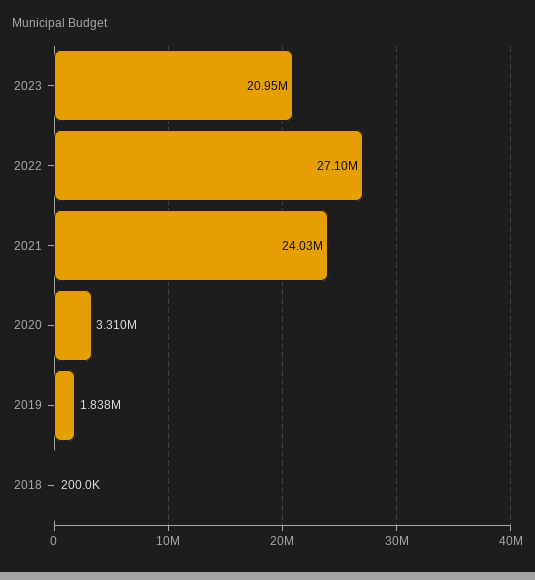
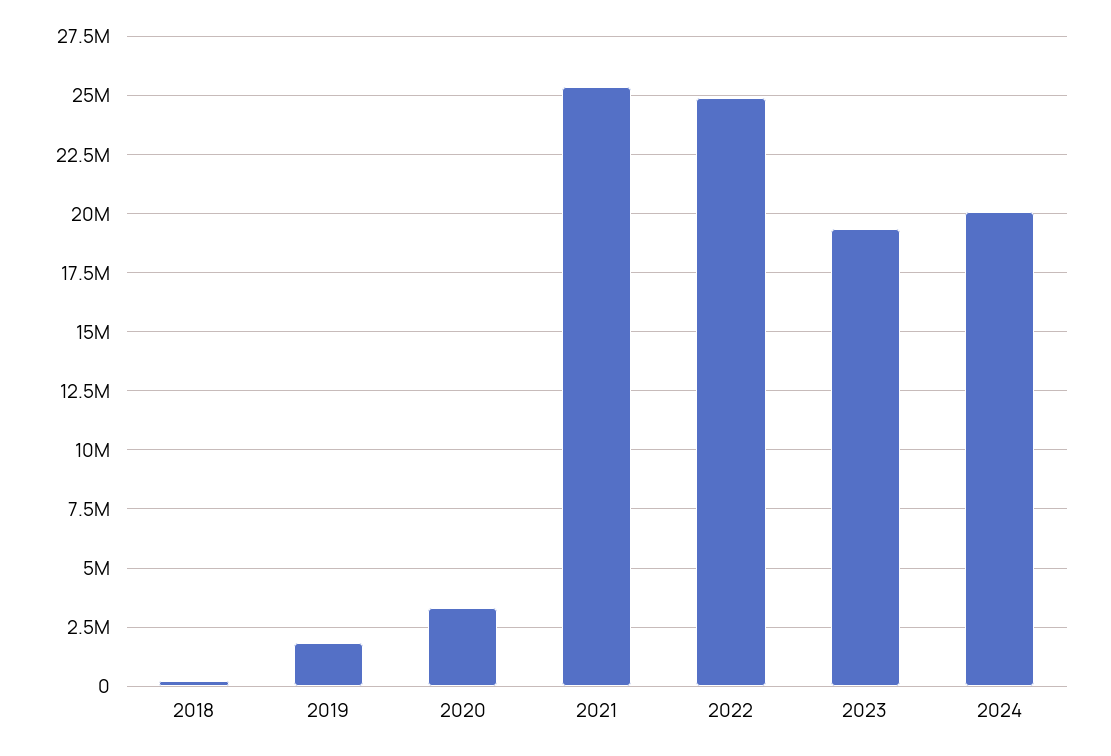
2023: 20950000 -> 19500000
2022: 27100000 -> 25000000
2021: 24030000 -> 25500000
2024: none -> 20000000

